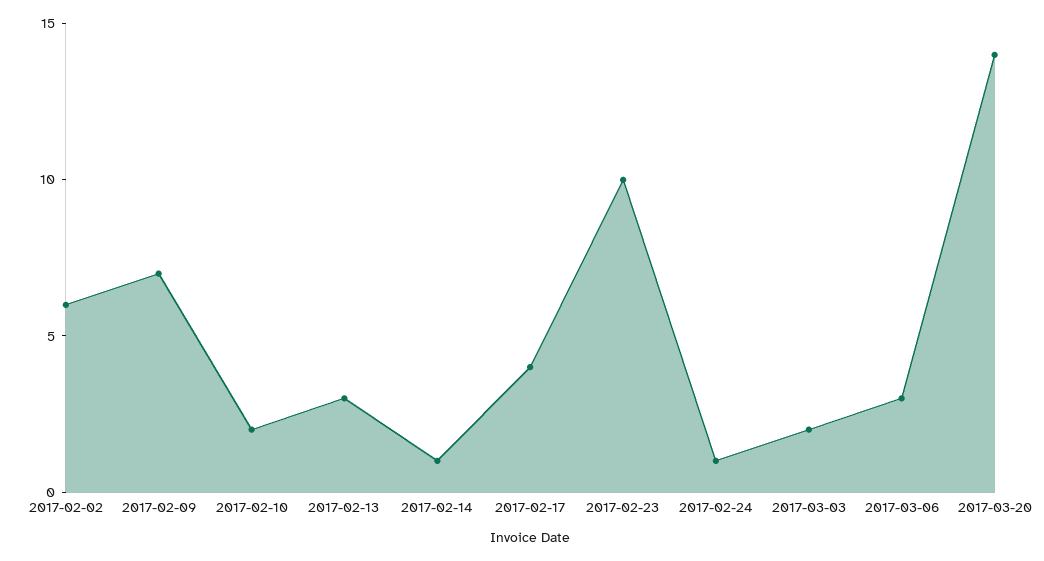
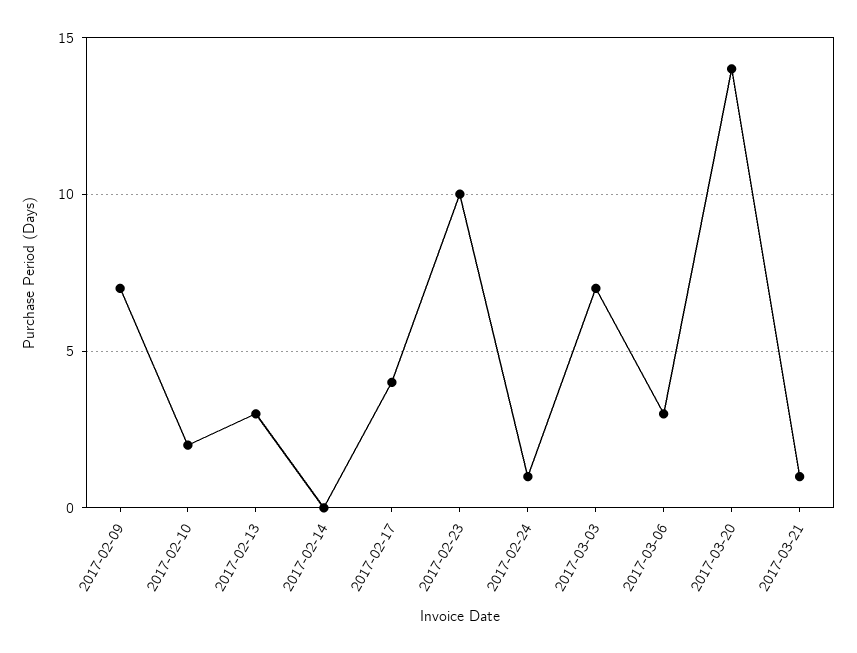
2017-02-02: 6 -> none
2017-02-14: 1 -> 0
2017-03-03: 2 -> 7
2017-03-21: none -> 1

